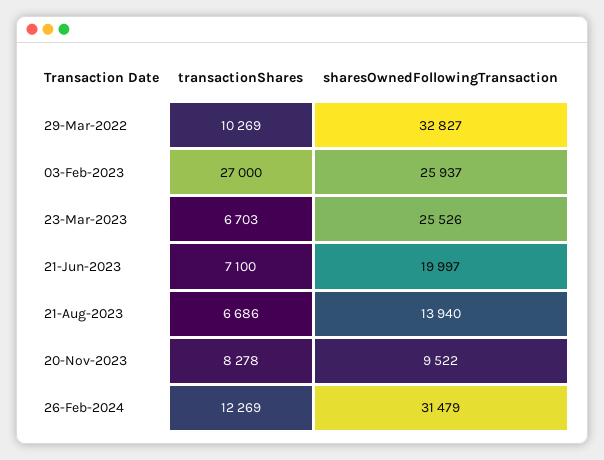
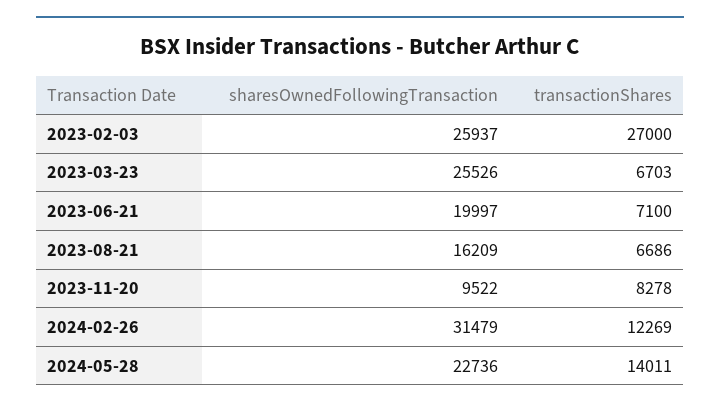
transactionShares, 29-Mar-2022: 10269 -> none
sharesOwnedFollowingTransaction, 29-Mar-2022: 32827 -> none
sharesOwnedFollowingTransaction, 21-Aug-2023: 13940 -> 16209
sharesOwnedFollowingTransaction, 2024-05-28: none -> 22736
transactionShares, 2024-05-28: none -> 14011

